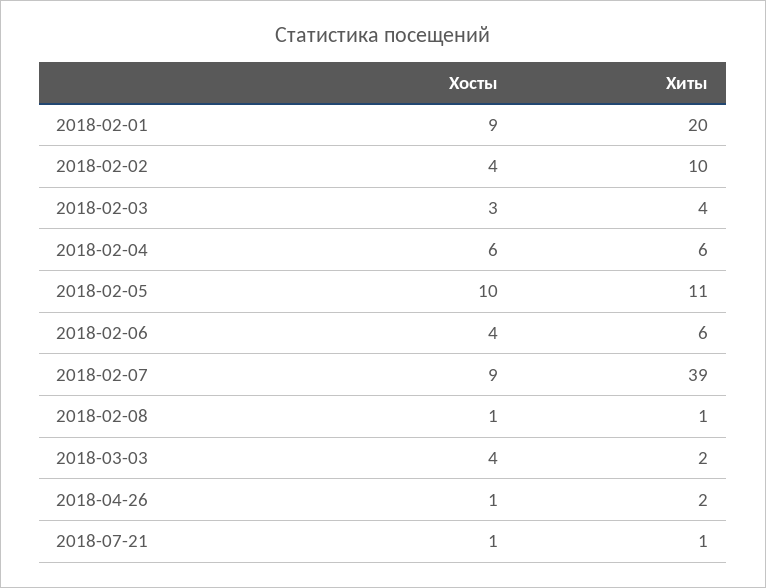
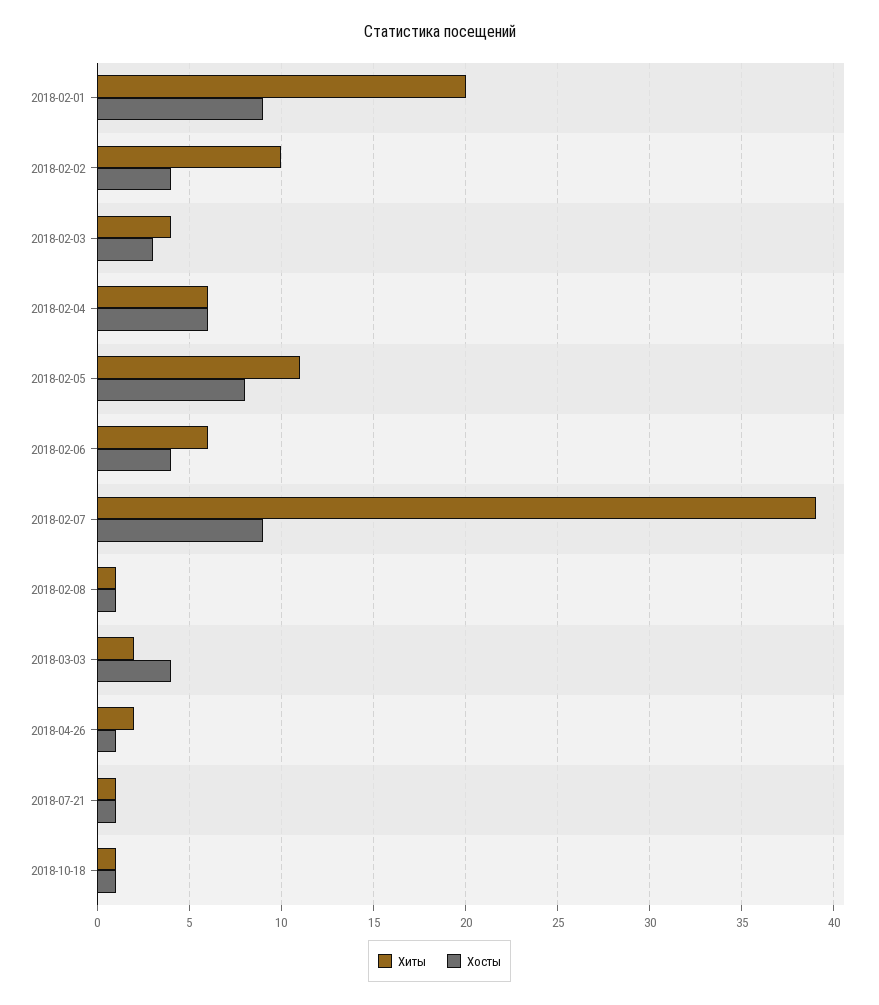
Хосты, 2018-02-05: 10 -> 8
Хиты, 2018-10-18: none -> 1
Хосты, 2018-10-18: none -> 1

